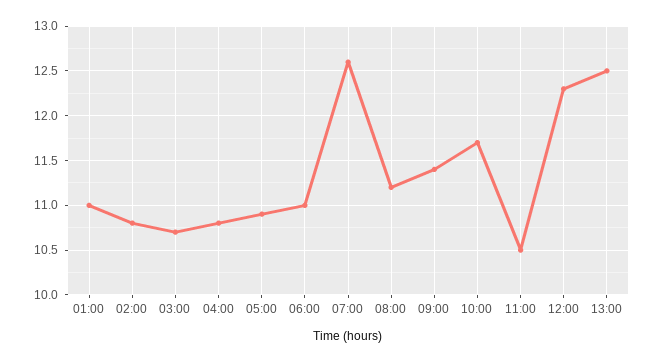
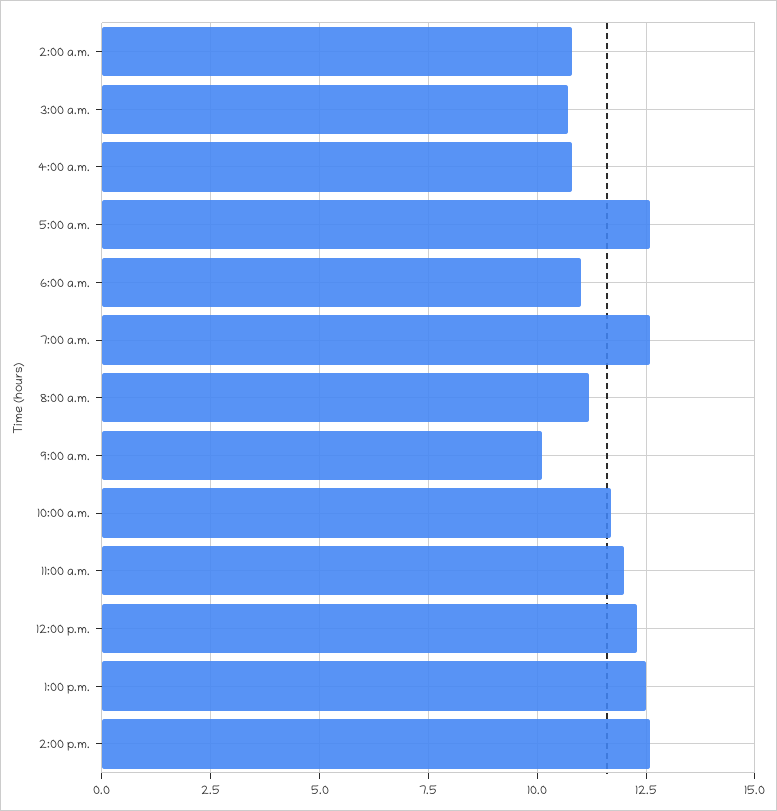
01:00: 11 -> none
05:00: 10.9 -> 12.5
09:00: 11.4 -> 10
11:00: 10.5 -> 12
2:00 p.m.: none -> 12.5

